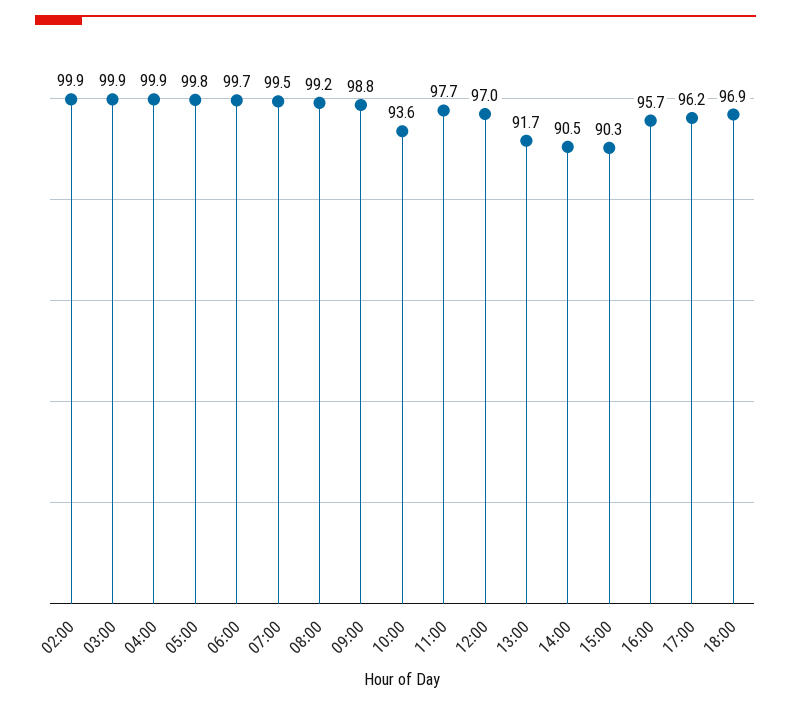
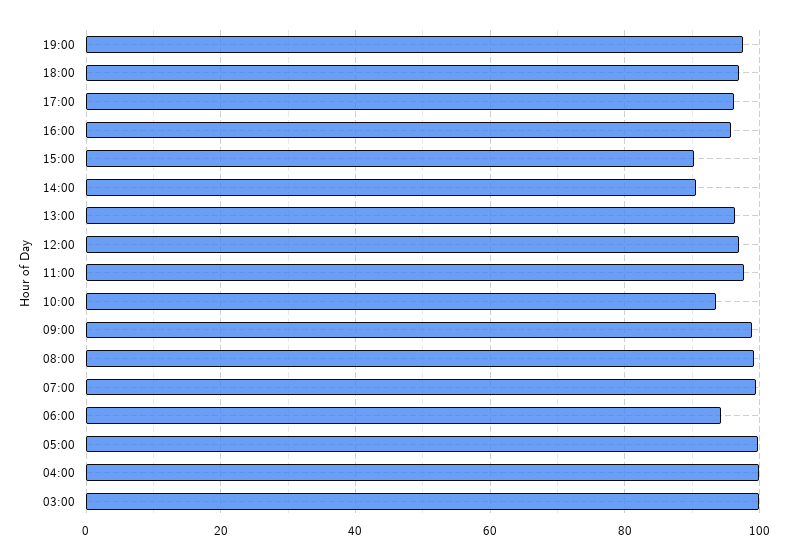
02:00: 99.9 -> none
06:00: 99.7 -> 94
13:00: 91.7 -> 96
19:00: none -> 98

